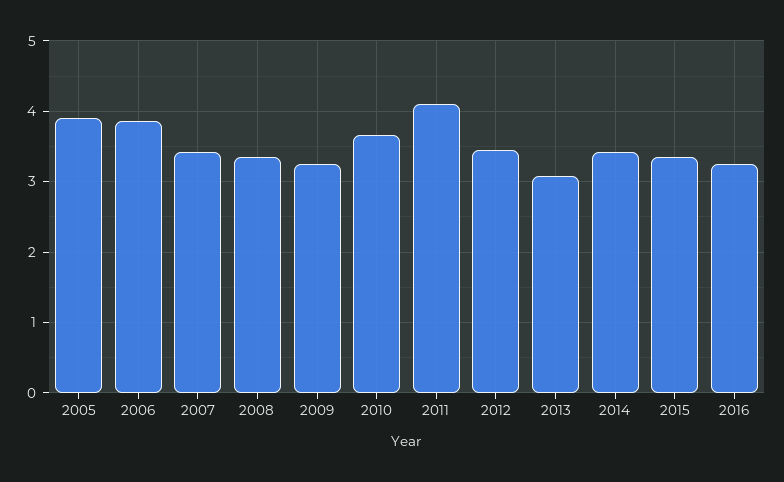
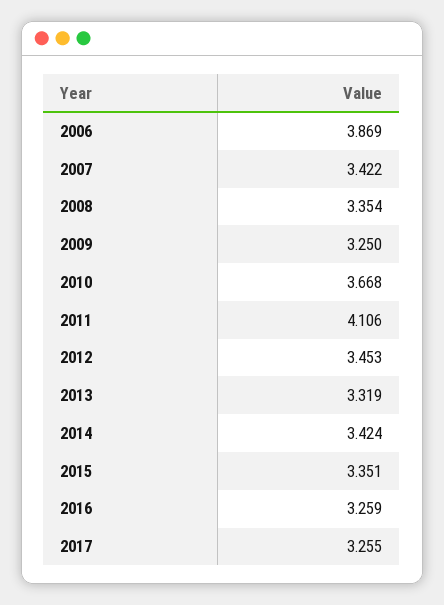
2005: 3.9 -> none
2013: 3.1 -> 3.319
2017: none -> 3.255

